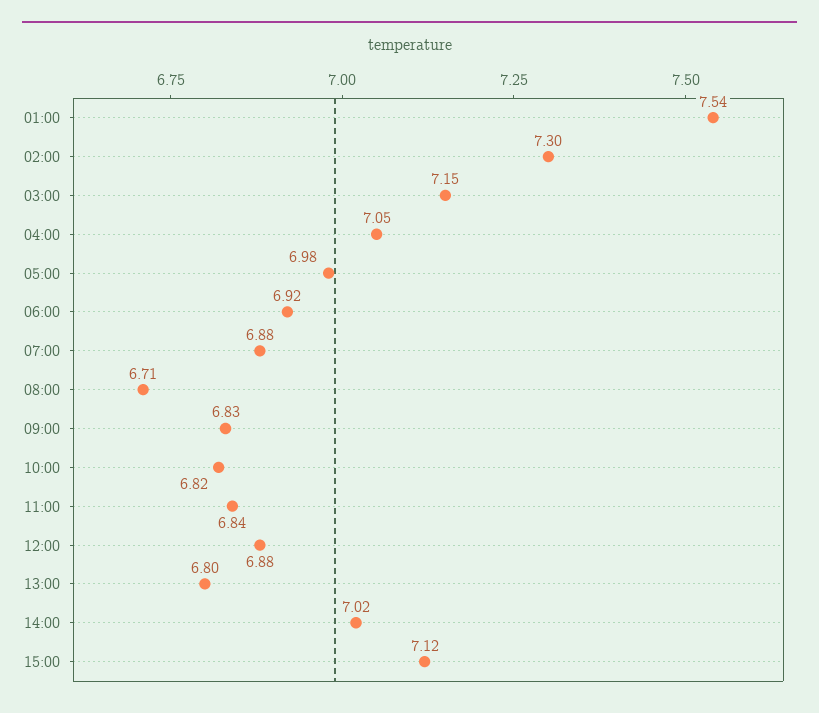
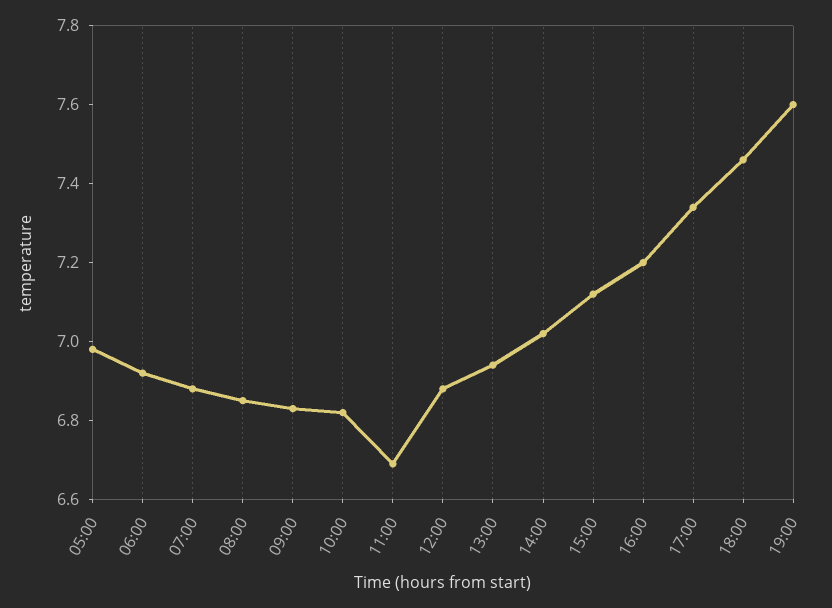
01:00: 7.54 -> none
02:00: 7.3 -> none
03:00: 7.15 -> none
04:00: 7.05 -> none
08:00: 6.71 -> 6.85
11:00: 6.84 -> 6.7
13:00: 6.8 -> 6.95
16:00: none -> 7.2
17:00: none -> 7.35
18:00: none -> 7.45
19:00: none -> 7.6

